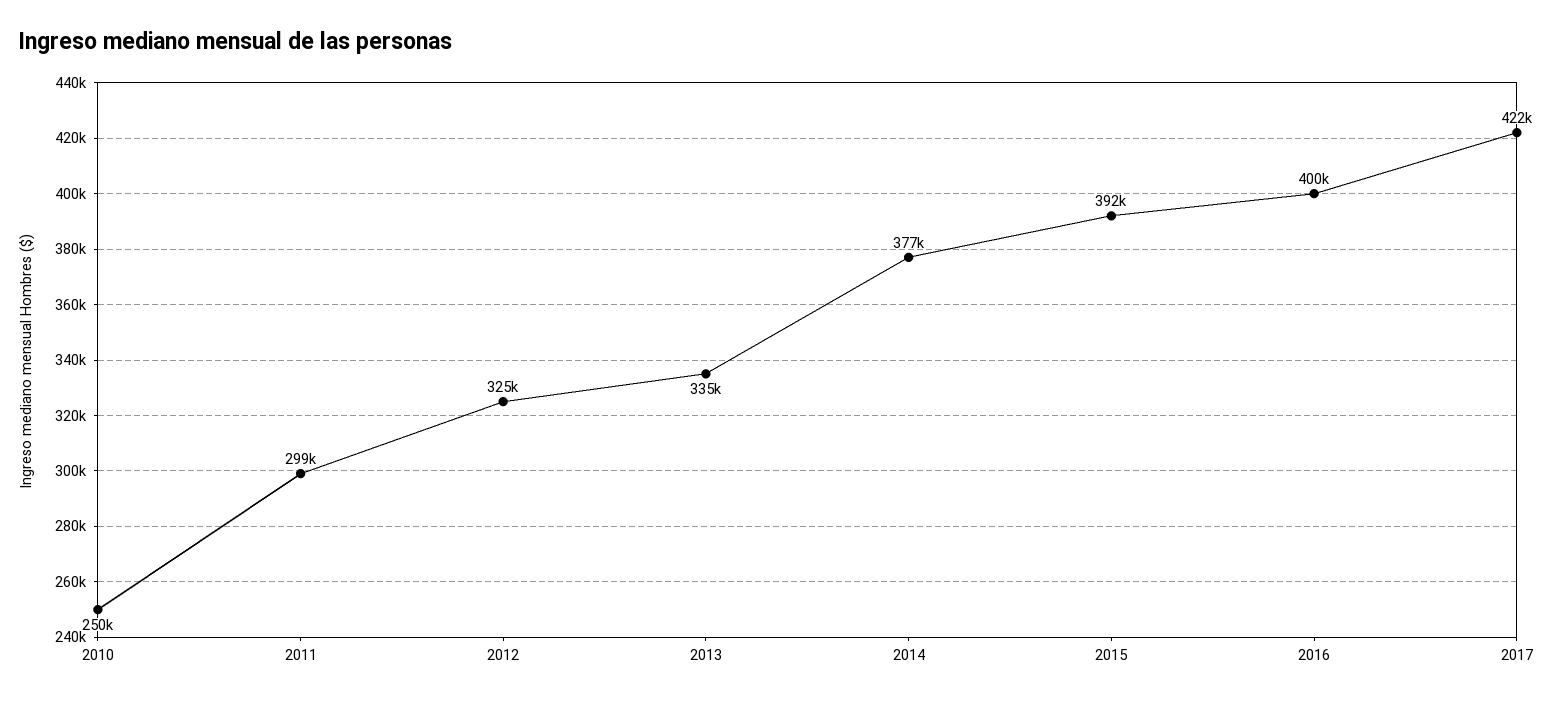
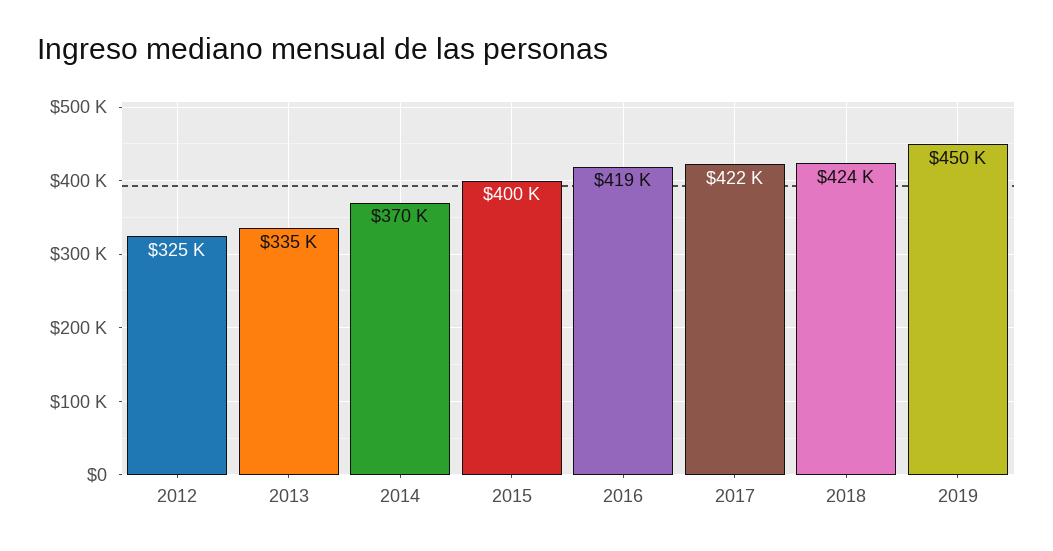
2010: 250000 -> none
2011: 299000 -> none
2014: 377000 -> 370000
2015: 392000 -> 400000
2016: 400000 -> 419000
2018: none -> 424000
2019: none -> 450000

